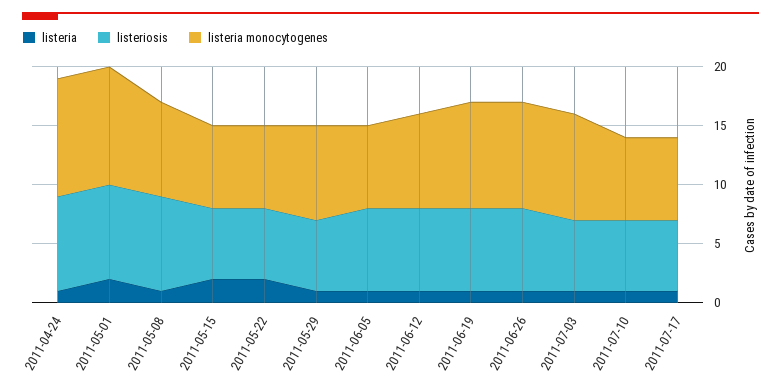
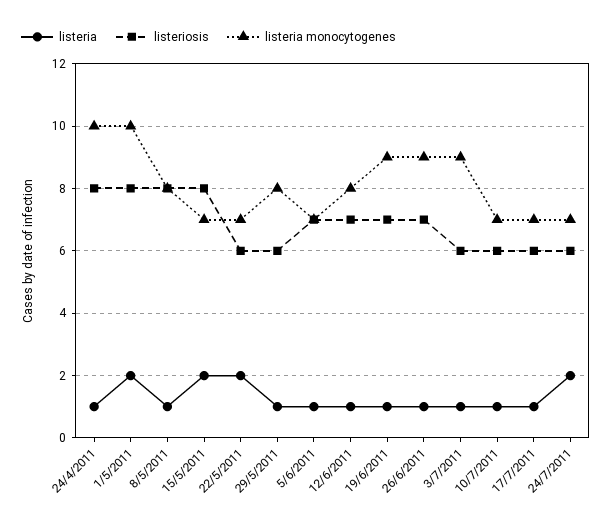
listeriosis, 2011-05-15: 6 -> 8
listeria, 24/7/2011: none -> 2
listeriosis, 24/7/2011: none -> 6
listeria monocytogenes, 24/7/2011: none -> 7

